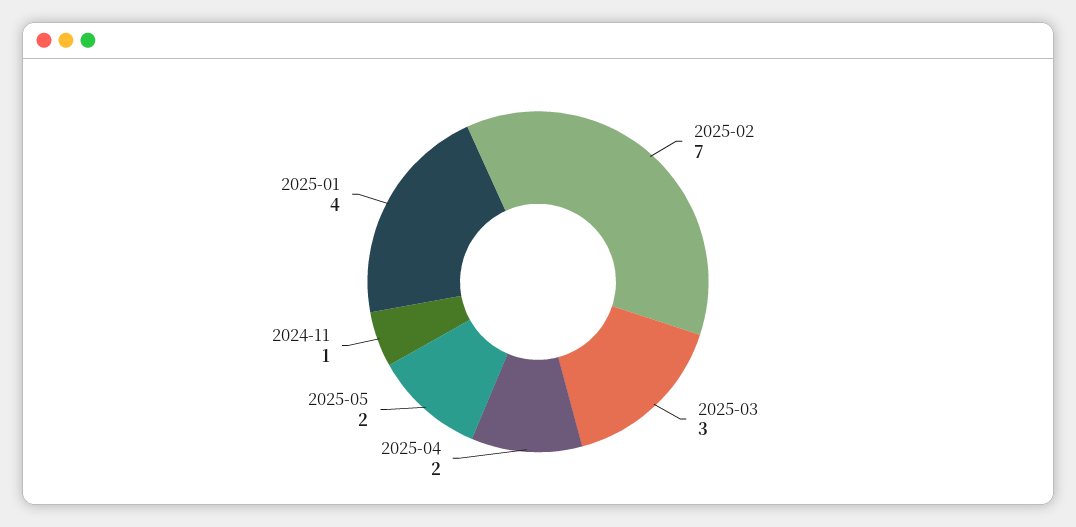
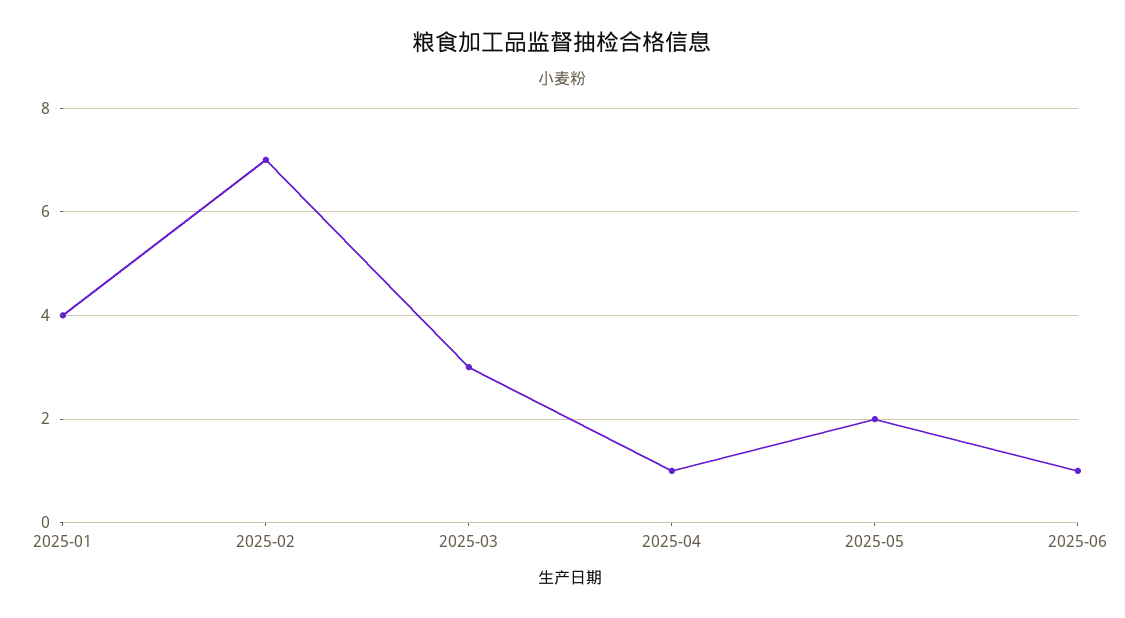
2025-04: 2 -> 1
2024-11: 1 -> none
2025-06: none -> 1

